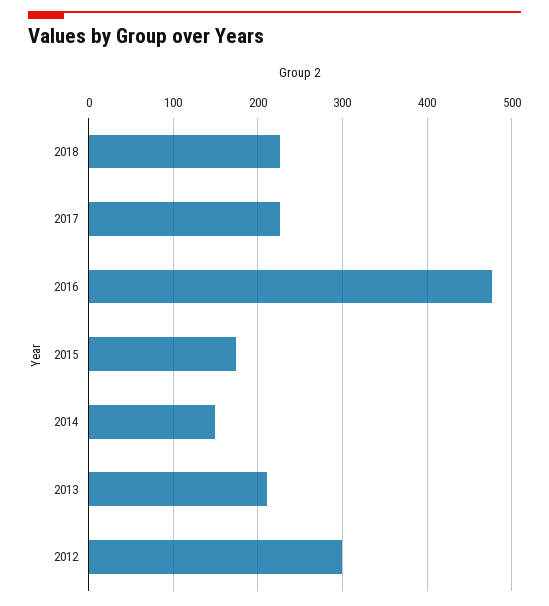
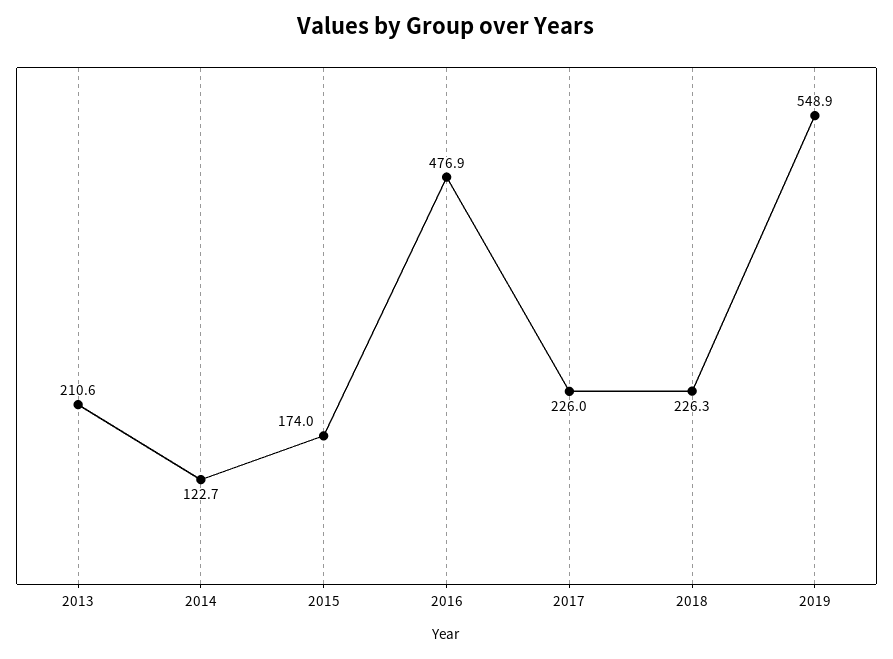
2014: 150 -> 122.7
2012: 300 -> none
2019: none -> 548.9

